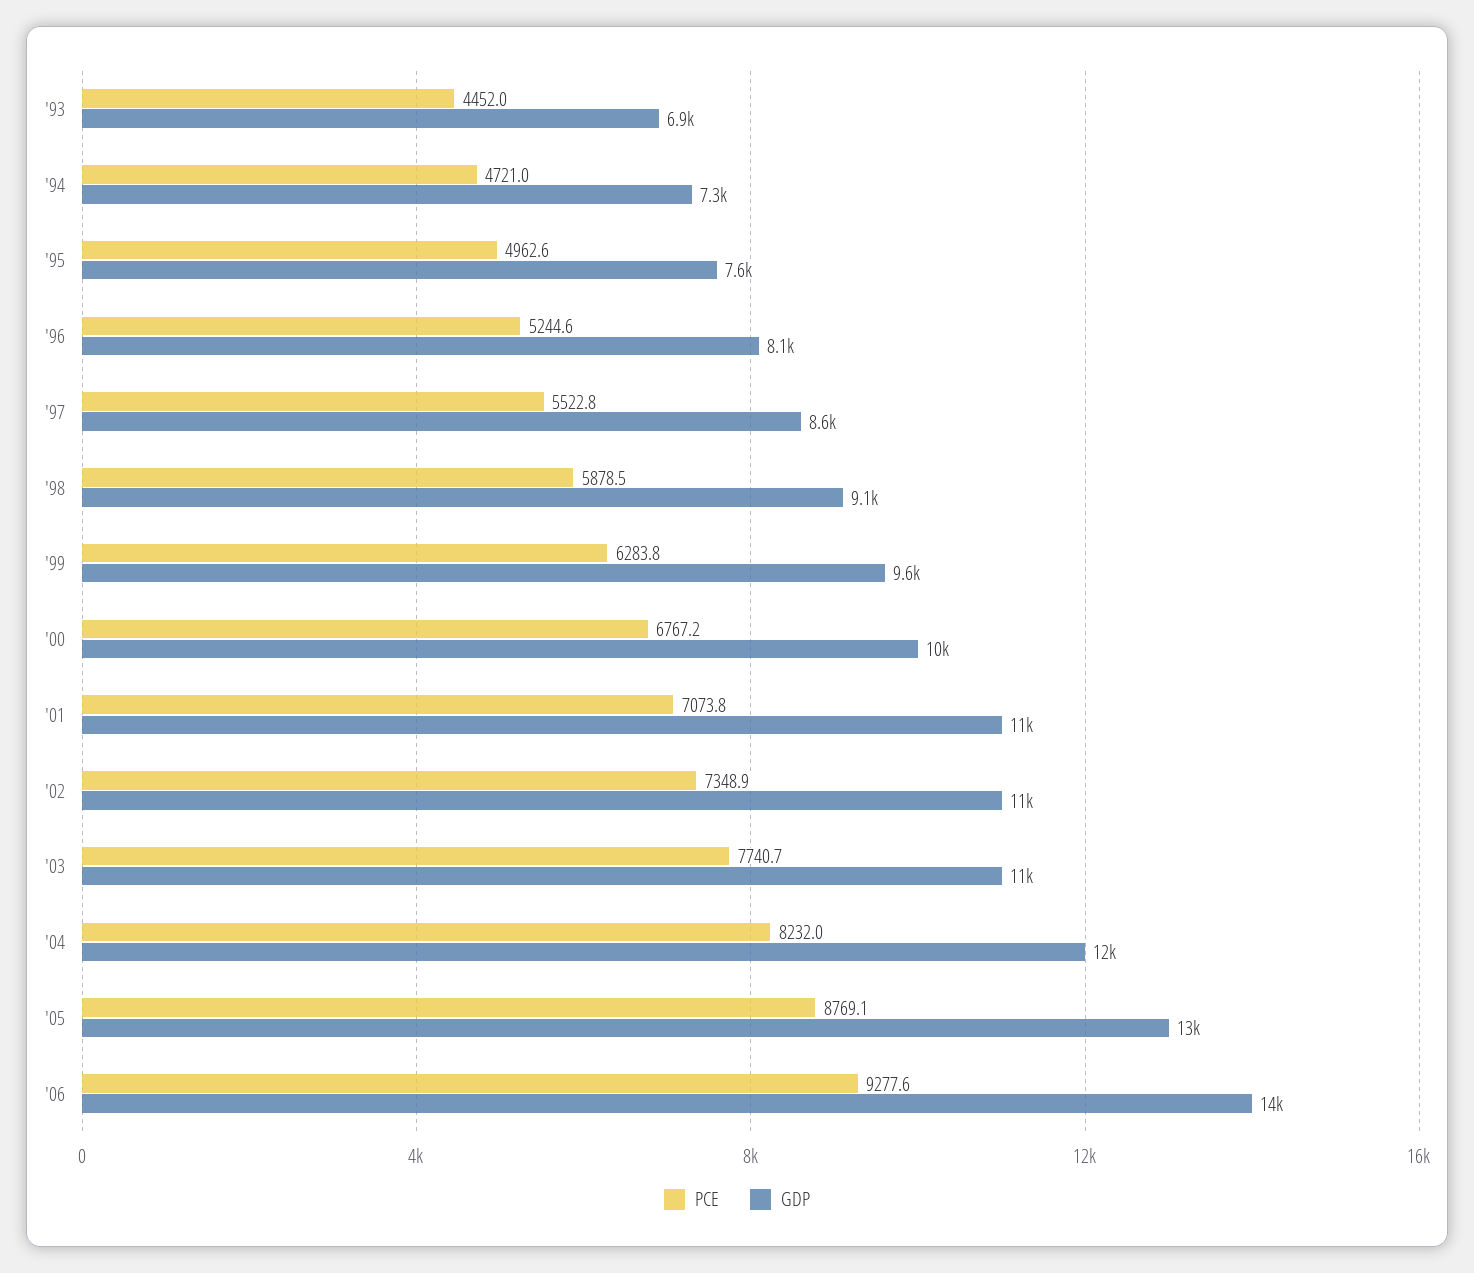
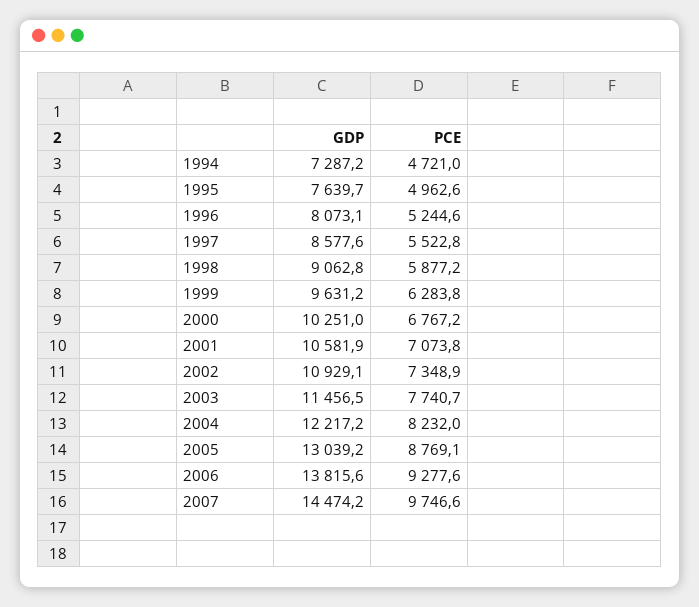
PCE, '93: 4452 -> none
GDP, '93: 6900 -> none
PCE, '98: 5878.5 -> 5877.2
GDP, 2007: none -> 14474.2
PCE, 2007: none -> 9746.6

